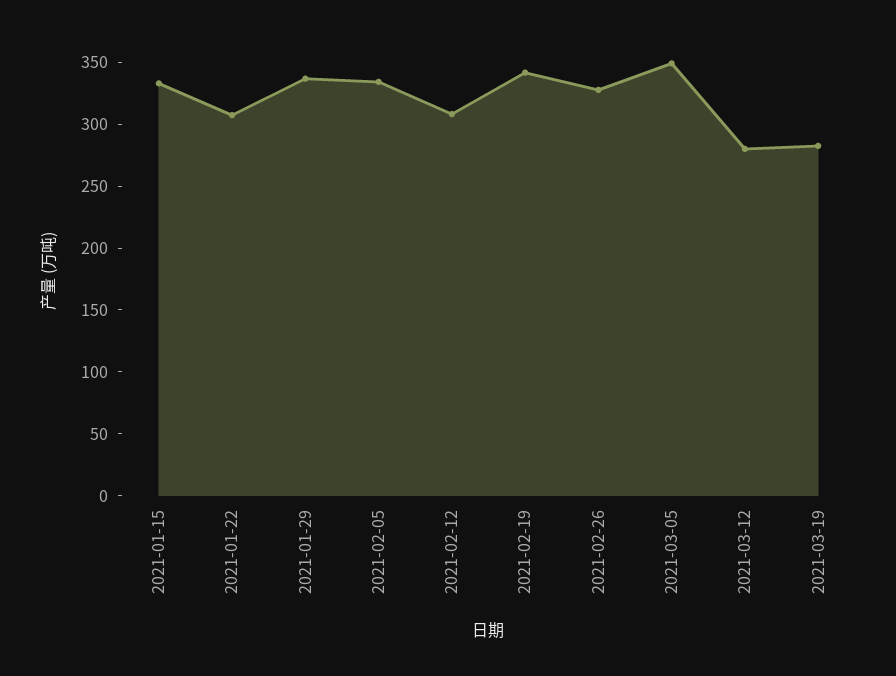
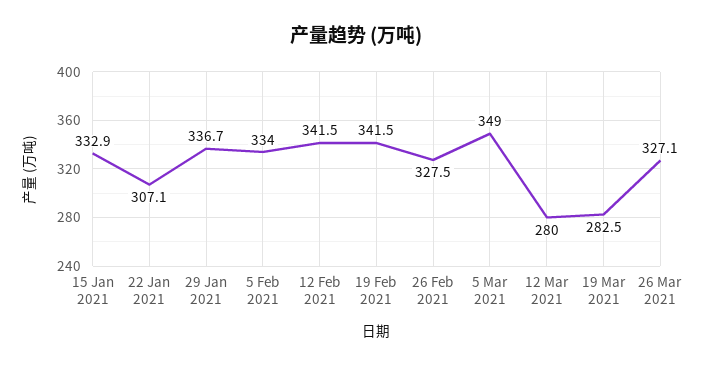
2021-02-12: 310 -> 341.5
26 Mar 2021: none -> 327.1

